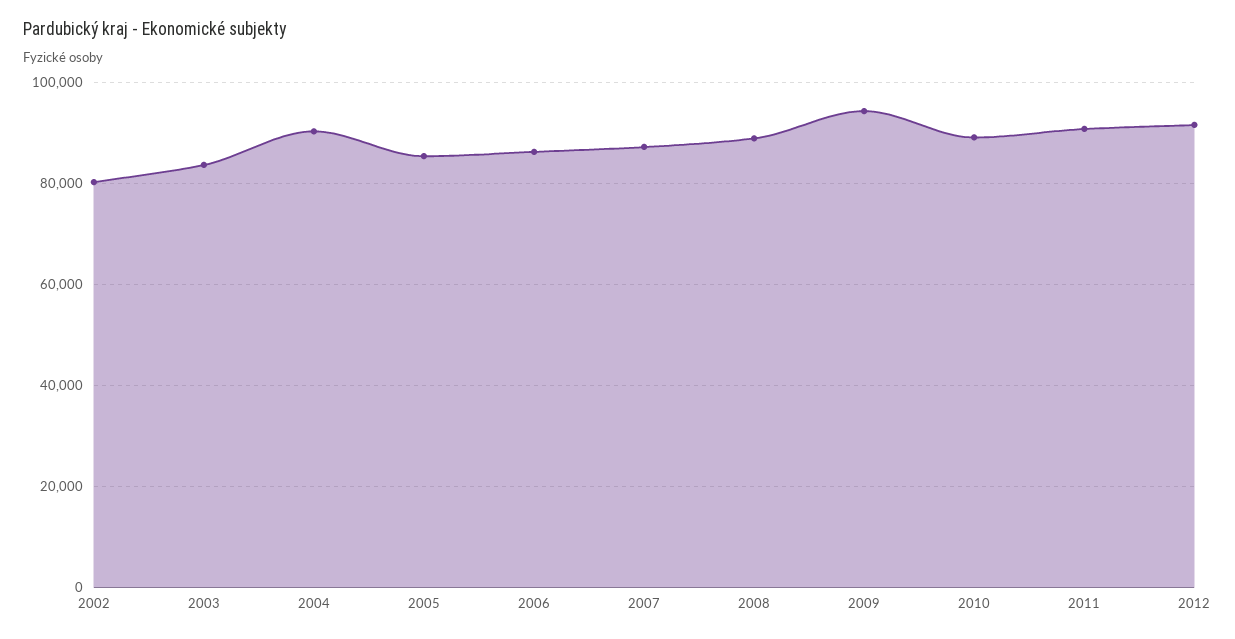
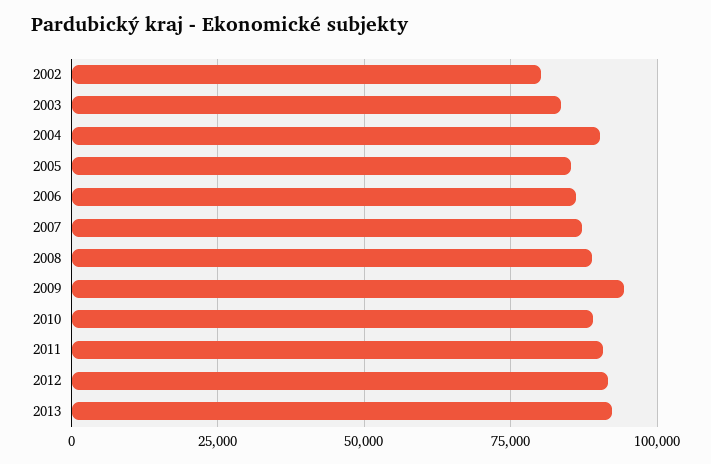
2013: none -> 92500

